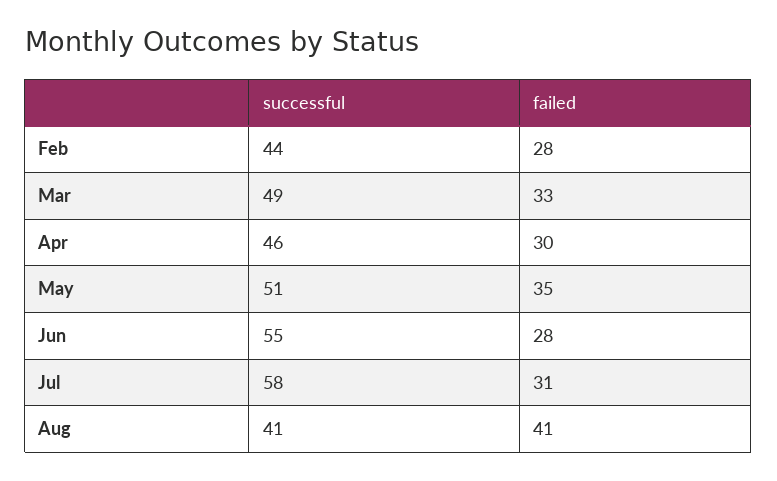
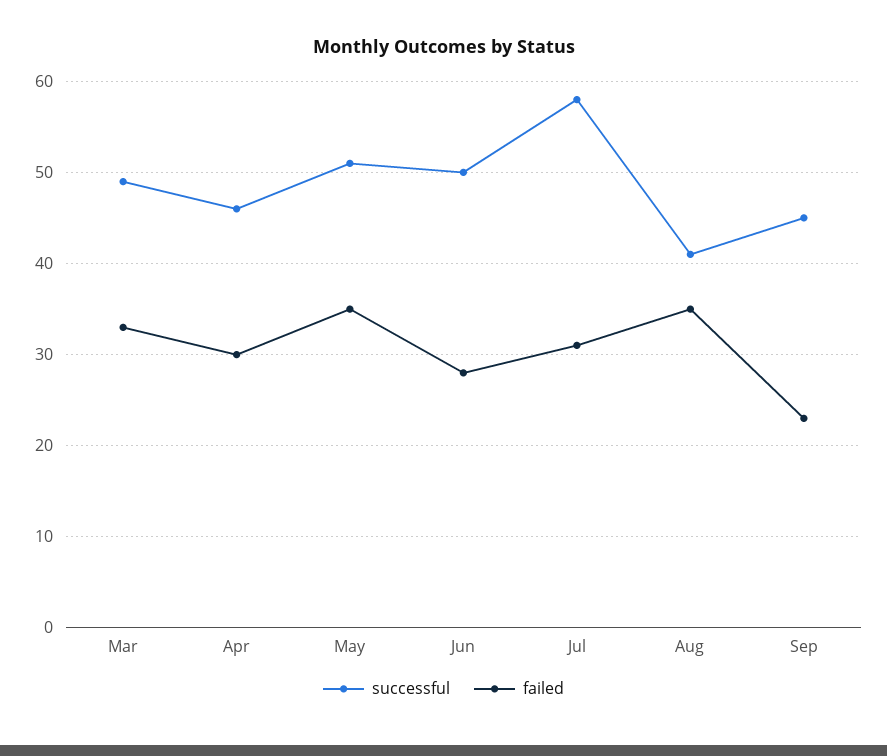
successful, Feb: 44 -> none
failed, Feb: 28 -> none
successful, Jun: 55 -> 50
failed, Aug: 41 -> 35
successful, Sep: none -> 45
failed, Sep: none -> 23

